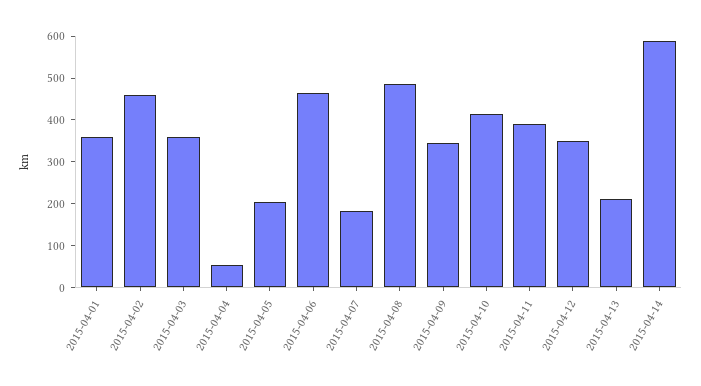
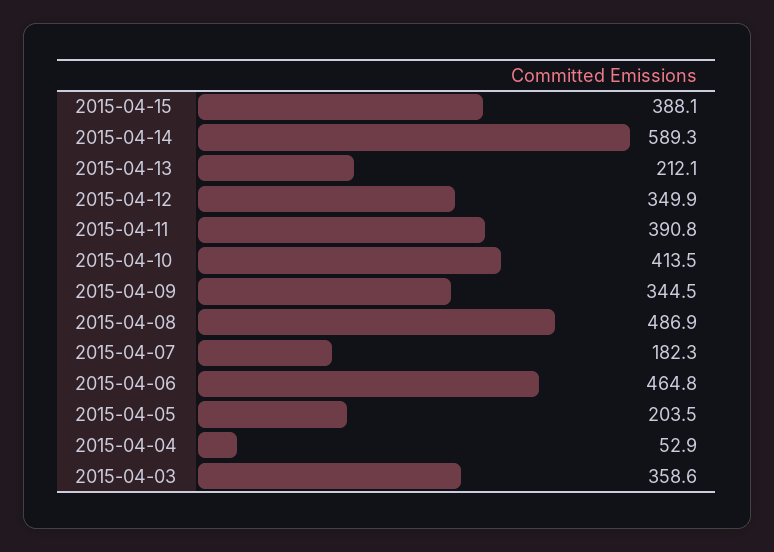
2015-04-01: 360 -> none
2015-04-02: 460 -> none
2015-04-15: none -> 388.1

